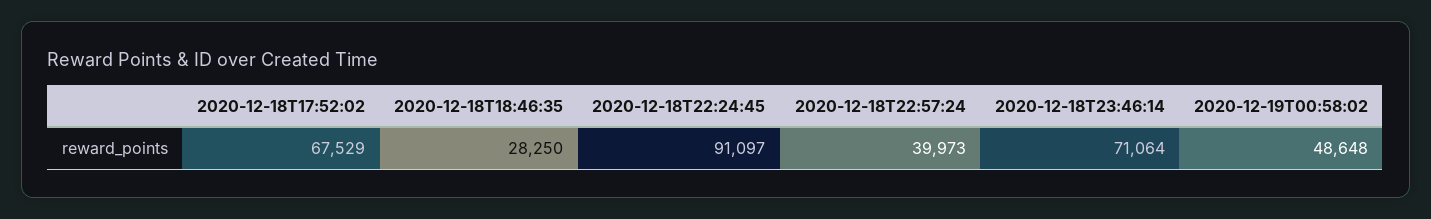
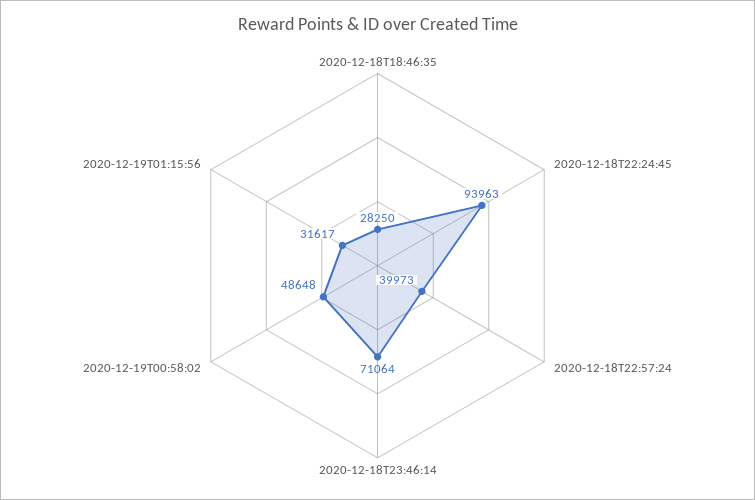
2020-12-18T17:52:02: 67529 -> none
2020-12-18T22:24:45: 91097 -> 93963
2020-12-19T01:15:56: none -> 31617

